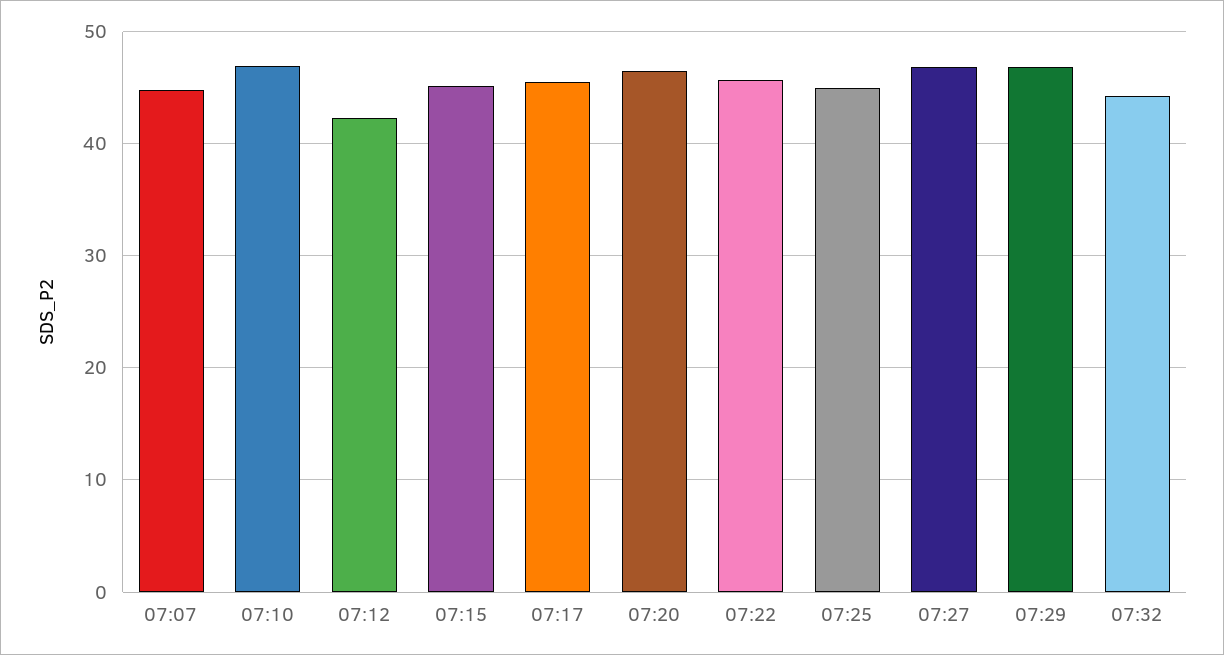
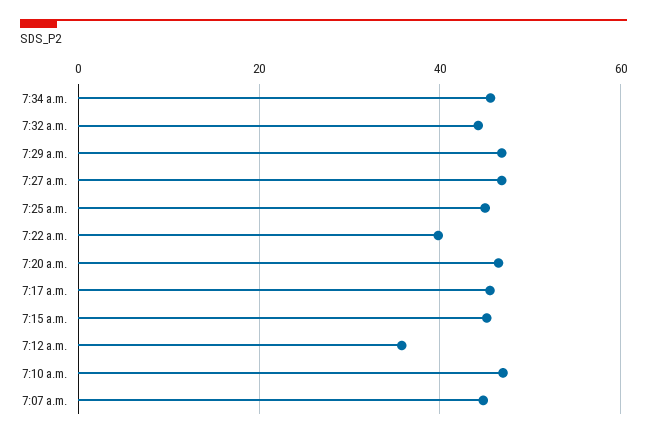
07:12: 42 -> 36
07:22: 46 -> 40
7:34 a.m.: none -> 46

